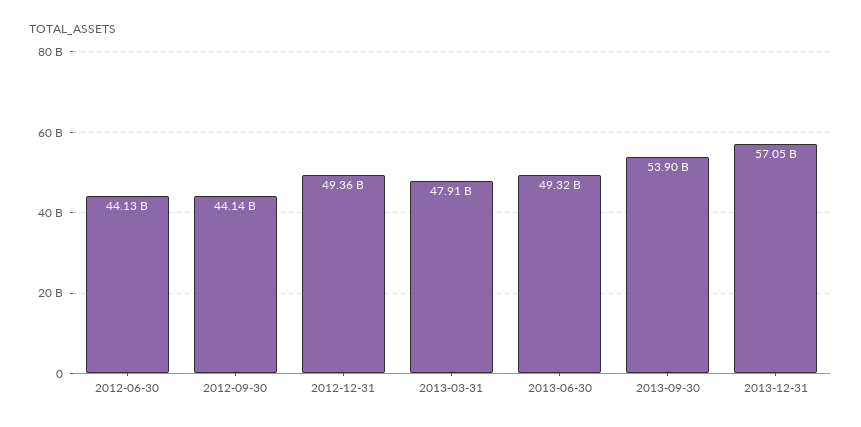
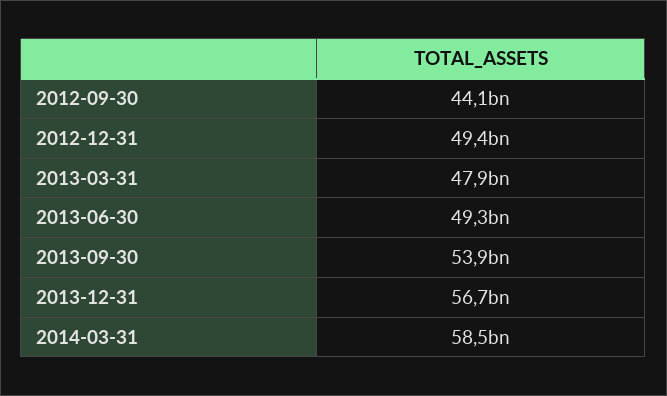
2012-06-30: 44130000000 -> none
2013-12-31: 57050000000 -> 56700000000
2014-03-31: none -> 58500000000

